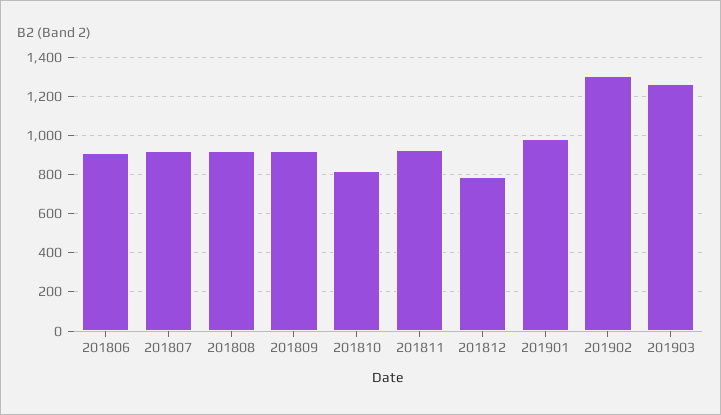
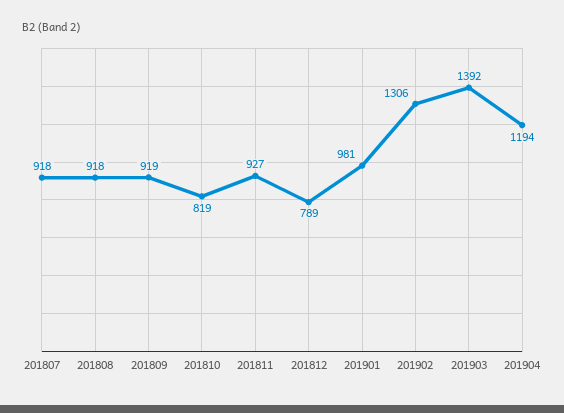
201806: 900 -> none
201903: 1250 -> 1392
201904: none -> 1194

